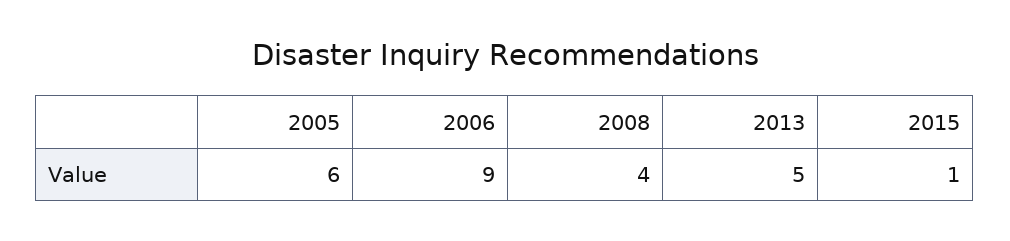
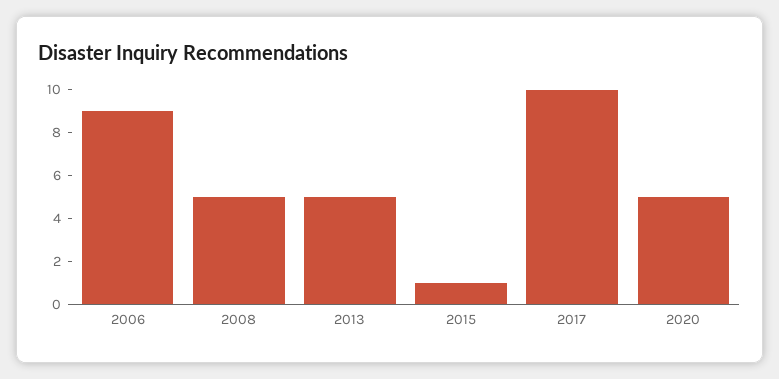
2005: 6 -> none
2008: 4 -> 5
2017: none -> 10
2020: none -> 5

